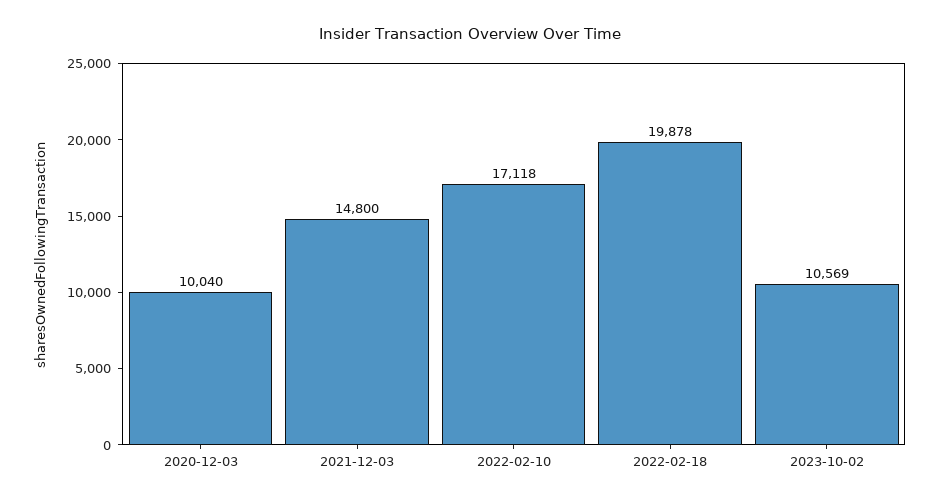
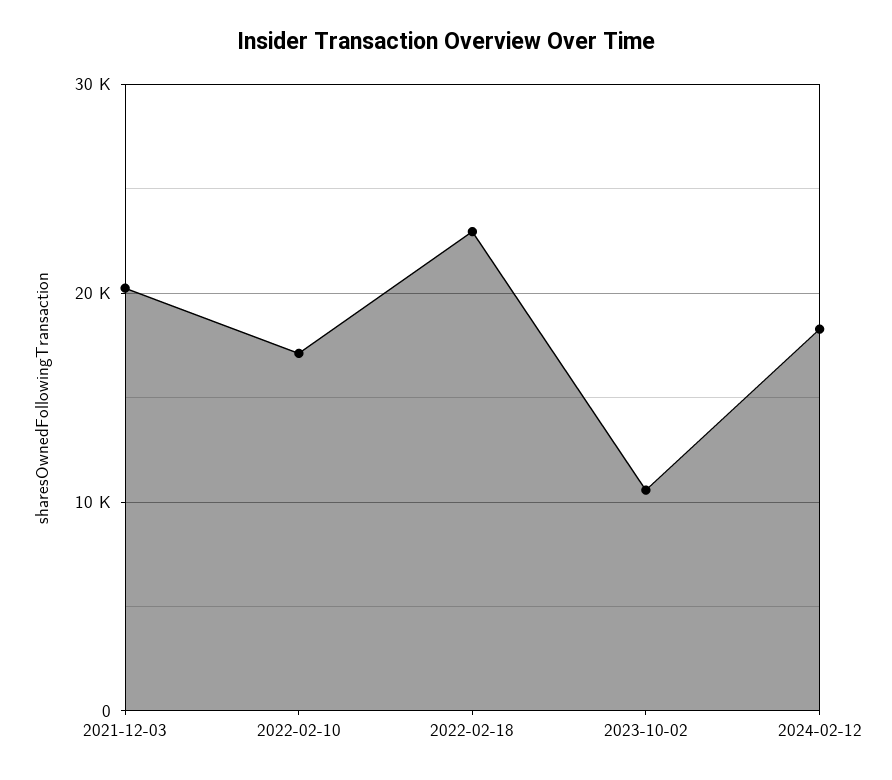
2020-12-03: 10040 -> none
2021-12-03: 14800 -> 20000
2022-02-18: 19878 -> 23000
2024-02-12: none -> 18000

